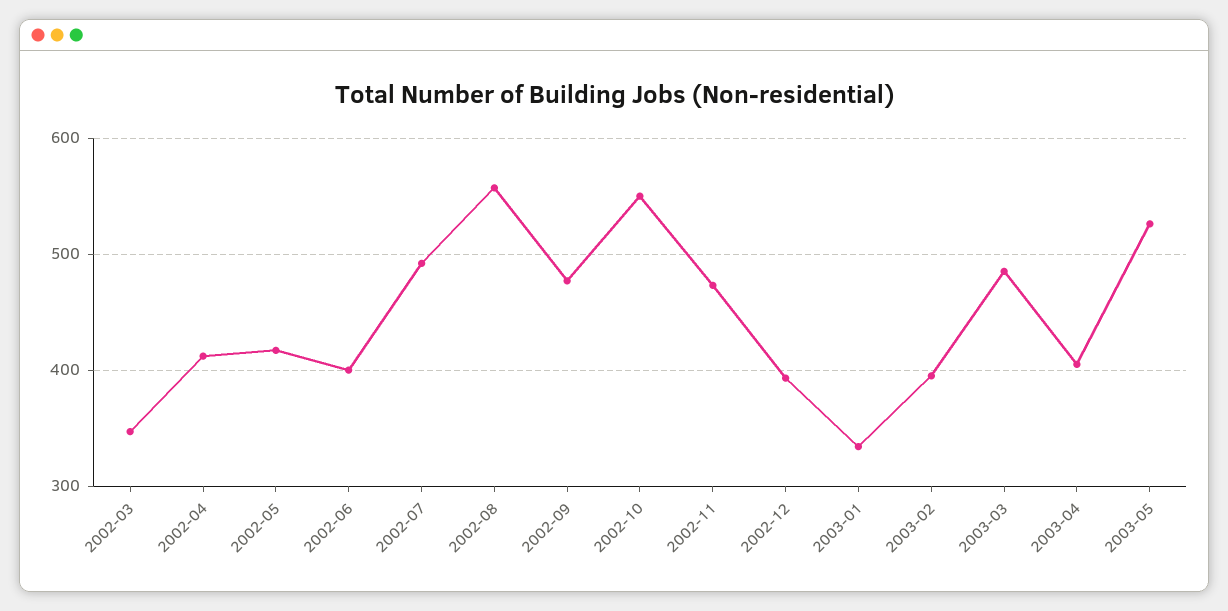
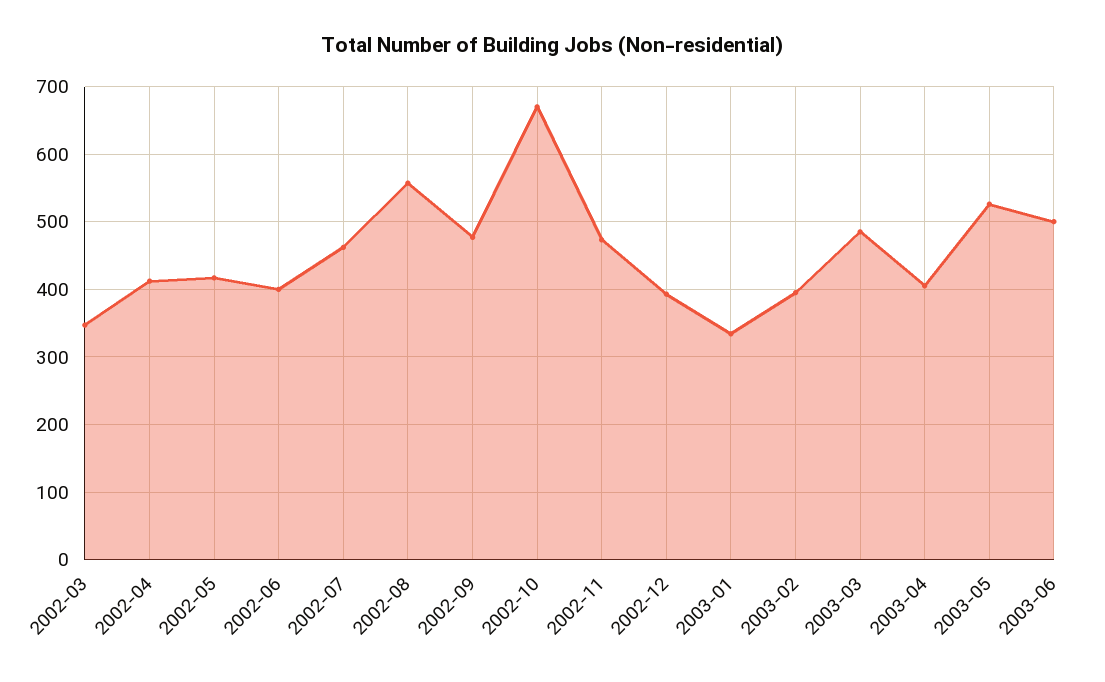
2002-07: 490 -> 460
2002-10: 550 -> 670
2003-06: none -> 500

